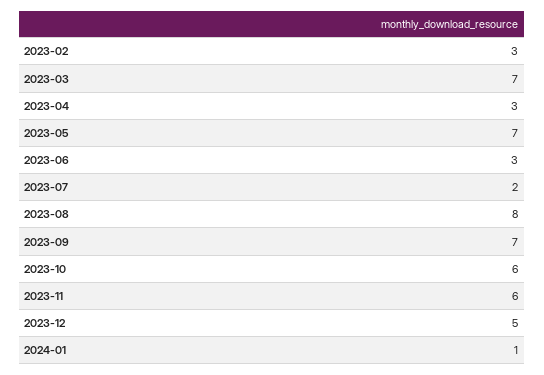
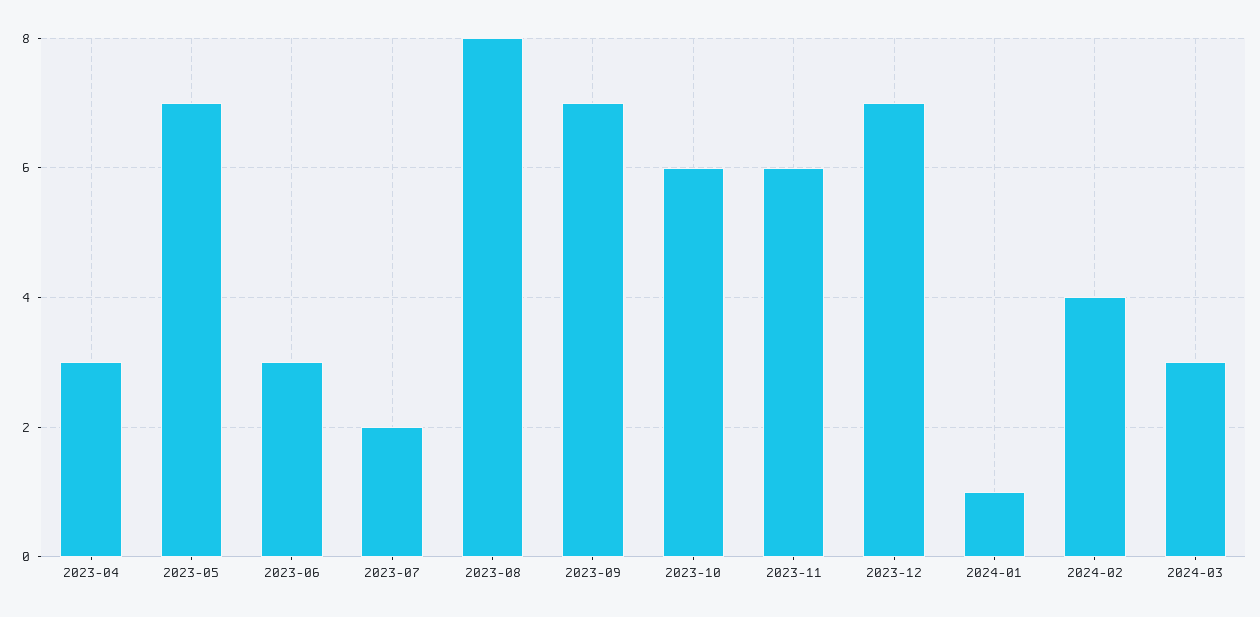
2023-02: 3 -> none
2023-03: 7 -> none
2023-12: 5 -> 7
2024-02: none -> 4
2024-03: none -> 3

